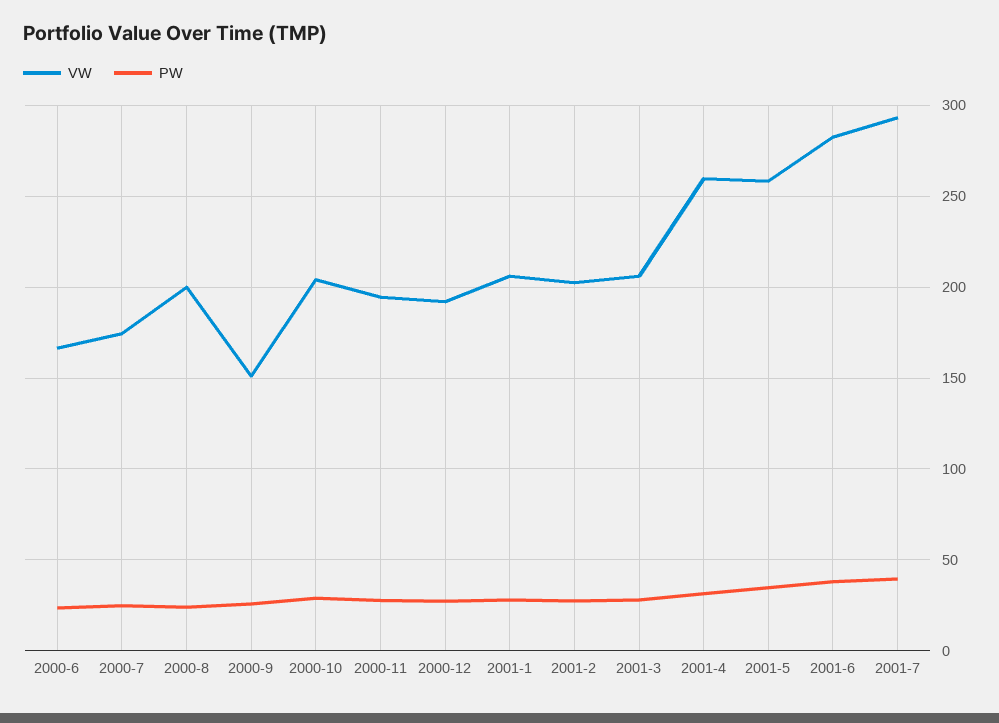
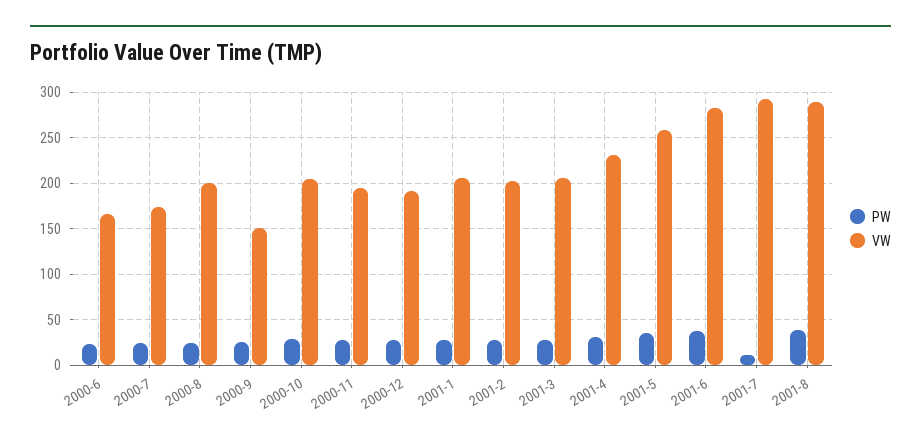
VW, 2001-4: 260 -> 230
PW, 2001-7: 40 -> 10
PW, 2001-8: none -> 40
VW, 2001-8: none -> 290

